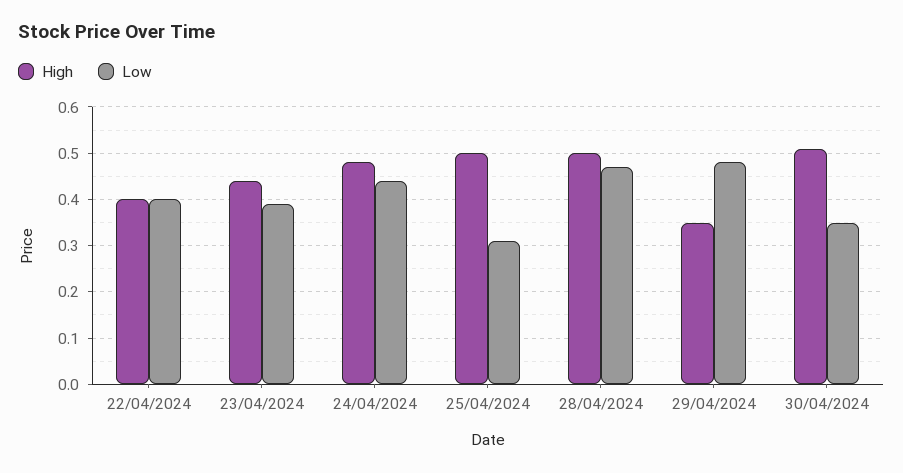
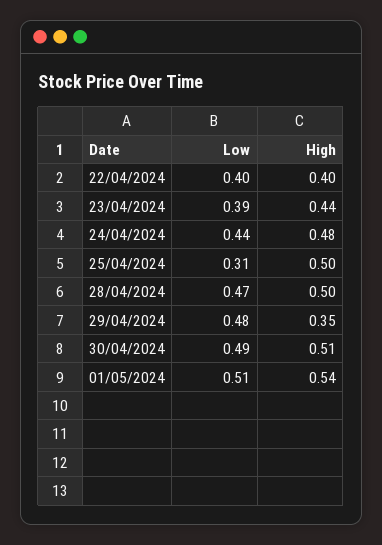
Low, 30/04/2024: 0.35 -> 0.49
Low, 01/05/2024: none -> 0.51
High, 01/05/2024: none -> 0.54

